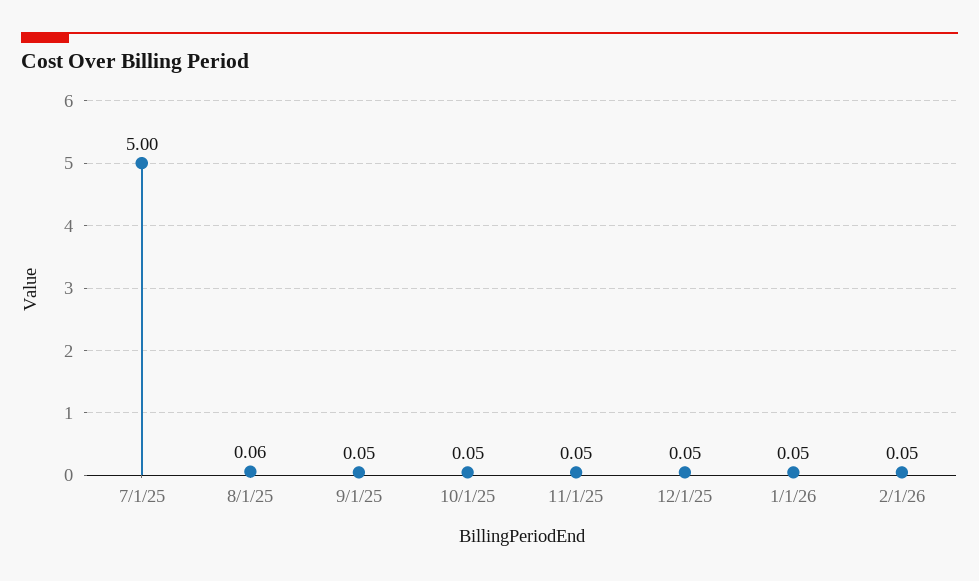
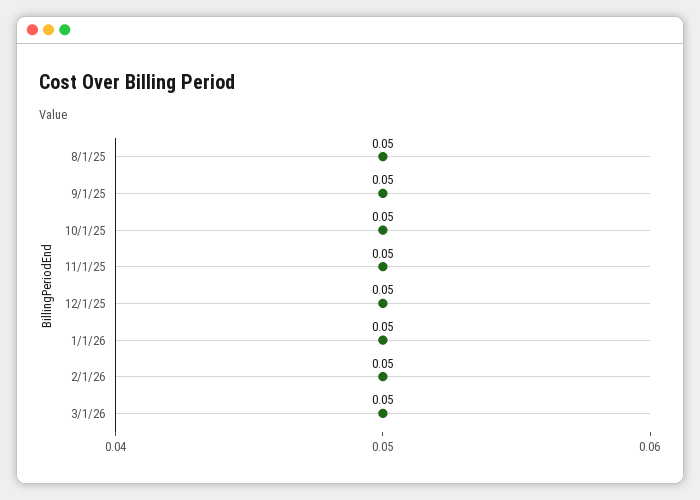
7/1/25: 5 -> none
8/1/25: 0.06 -> 0.05
3/1/26: none -> 0.05

